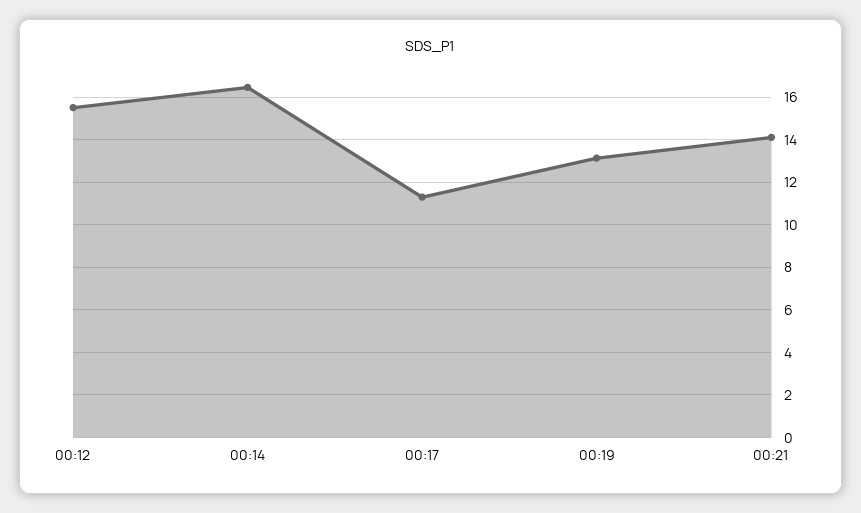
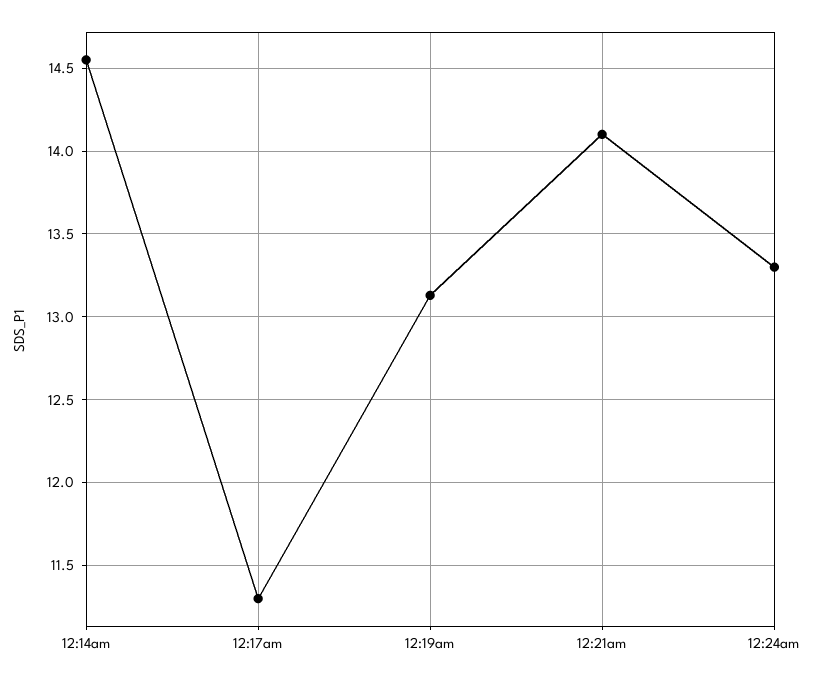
00:12: 15.5 -> none
00:14: 16.5 -> 14.55
12:24am: none -> 13.3

